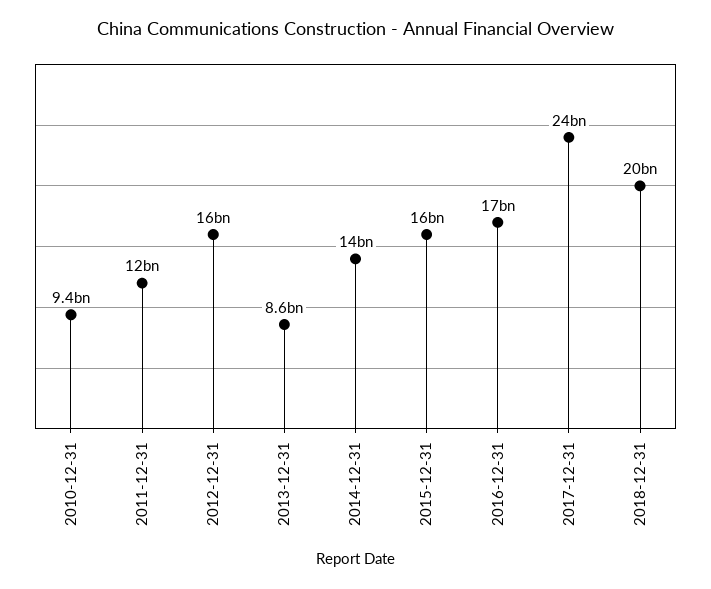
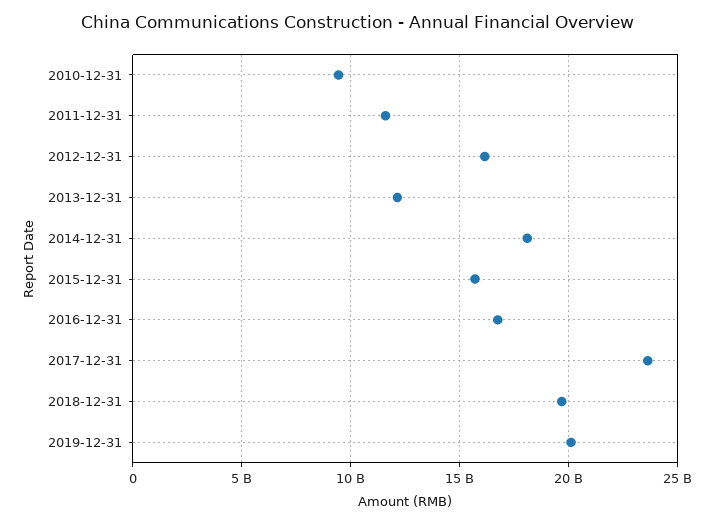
2013-12-31: 8600000000 -> 12000000000
2014-12-31: 14000000000 -> 18000000000
2019-12-31: none -> 20000000000

